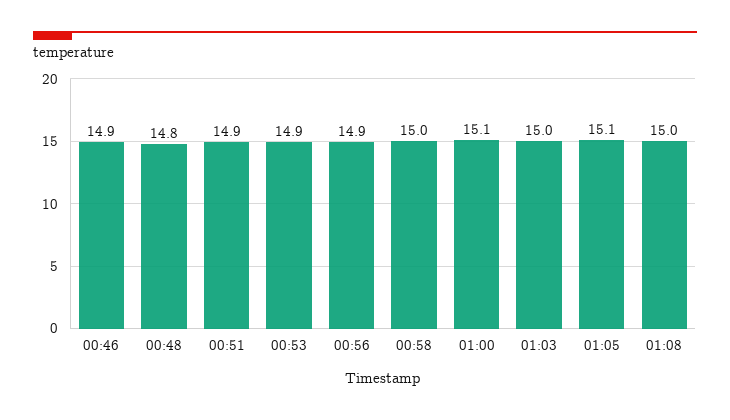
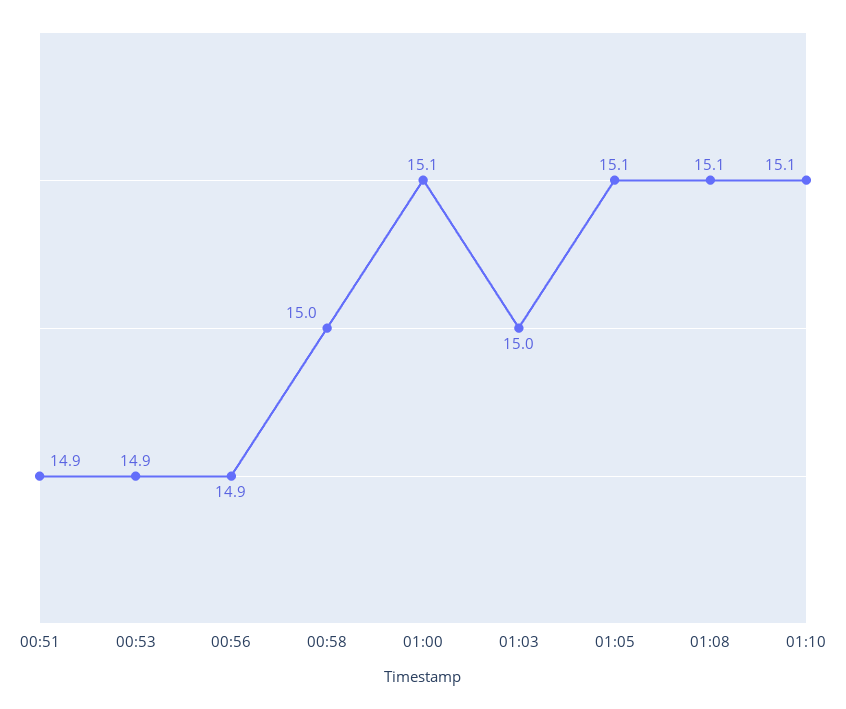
00:46: 14.9 -> none
00:48: 14.8 -> none
01:08: 15 -> 15.1
01:10: none -> 15.1

